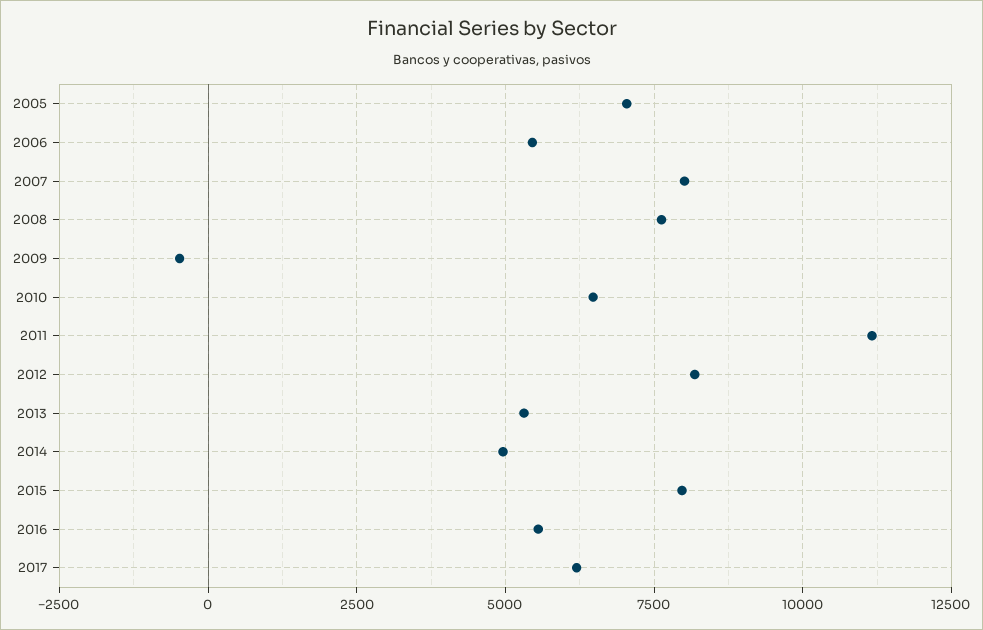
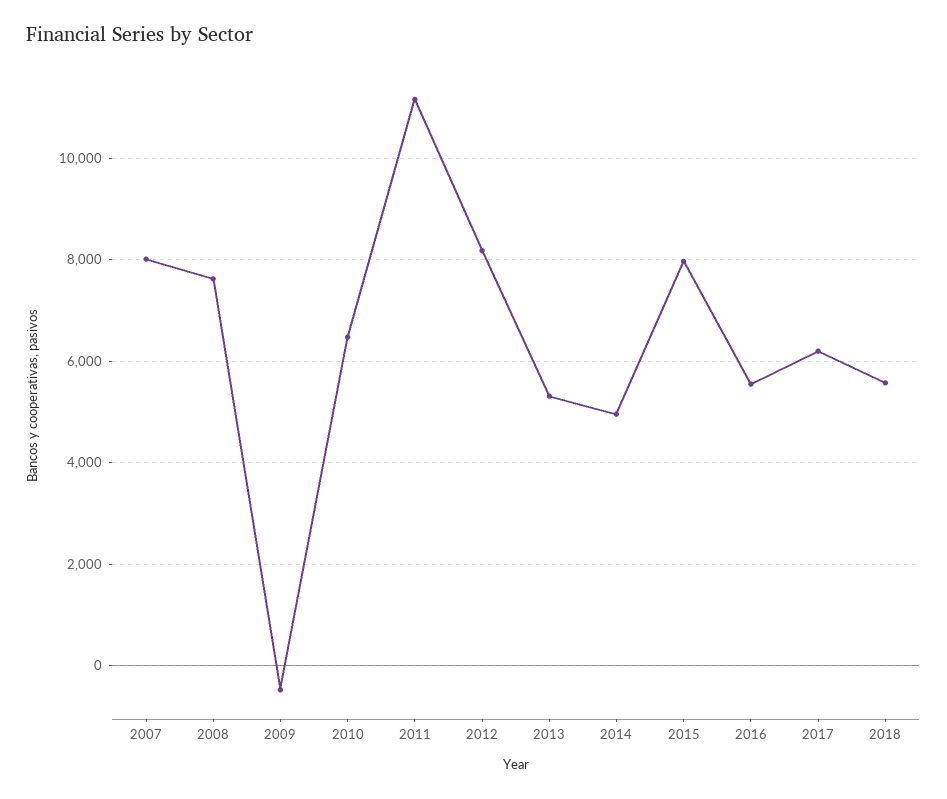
2005: 7000 -> none
2006: 5500 -> none
2018: none -> 5600

